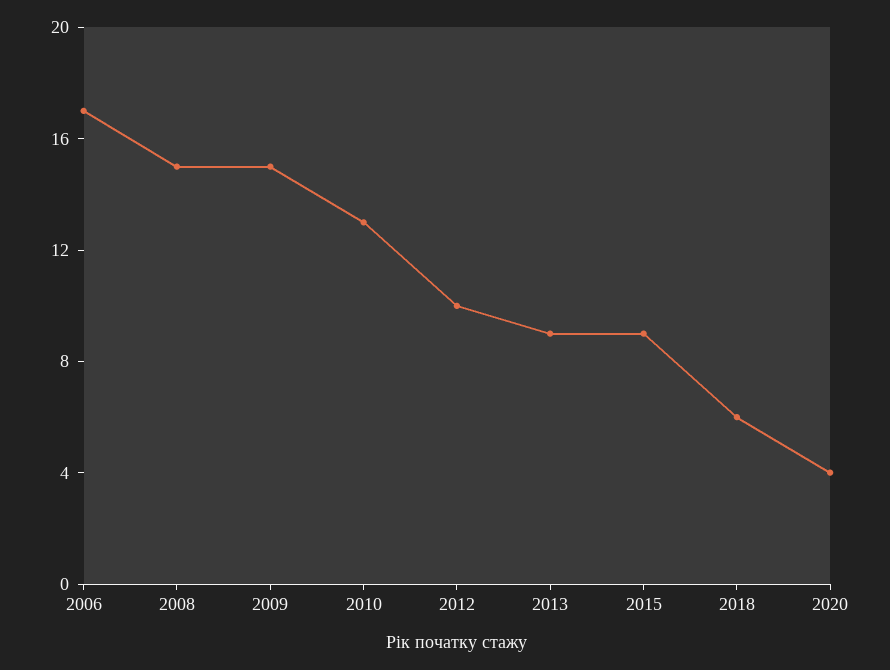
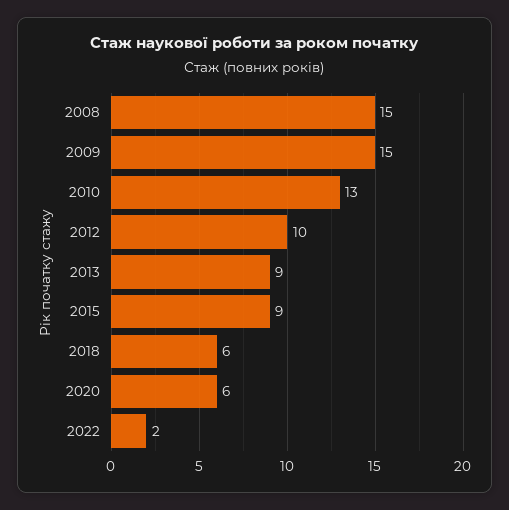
2006: 17 -> none
2020: 4 -> 6
2022: none -> 2

